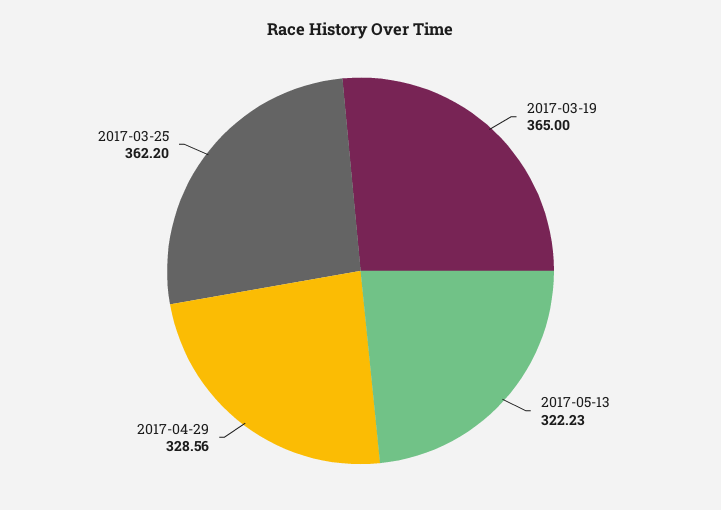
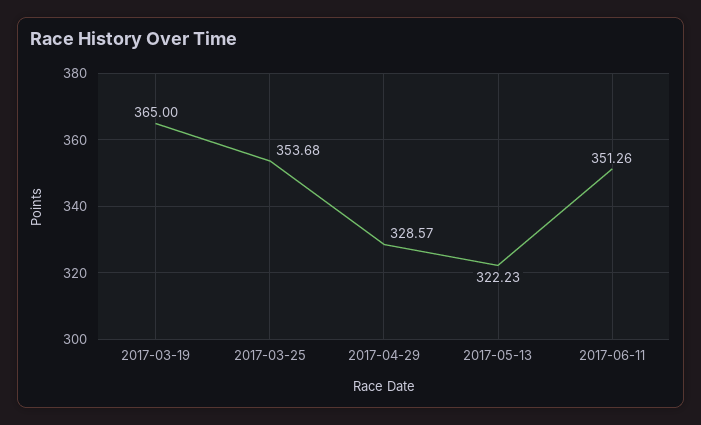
2017-04-29: 328.56 -> 328.57
2017-03-25: 362.2 -> 353.68
2017-06-11: none -> 351.26

